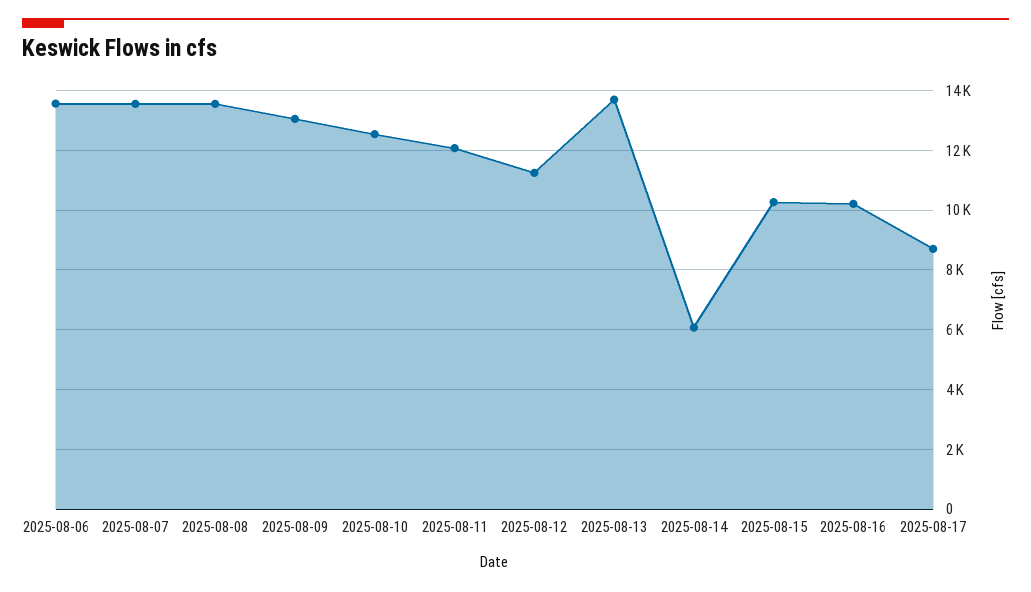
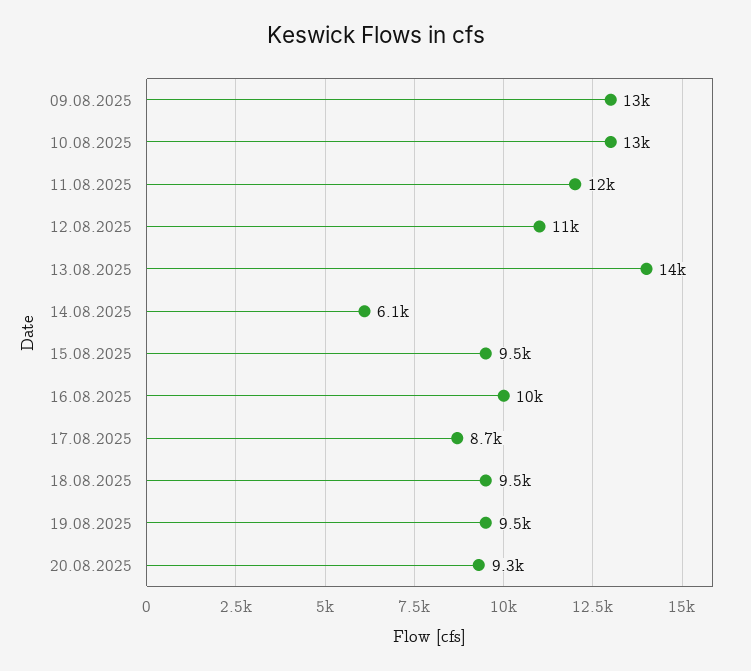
2025-08-06: 13500 -> none
2025-08-07: 13500 -> none
2025-08-08: 13500 -> none
2025-08-15: 10250 -> 9500
18.08.2025: none -> 9500
19.08.2025: none -> 9500
20.08.2025: none -> 9300

